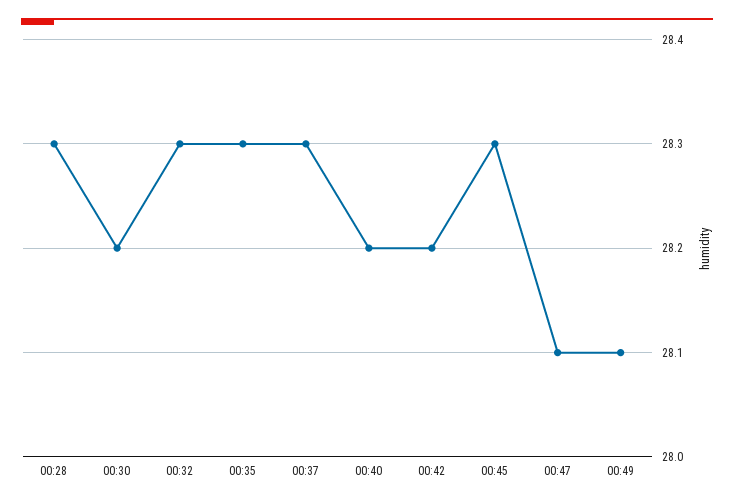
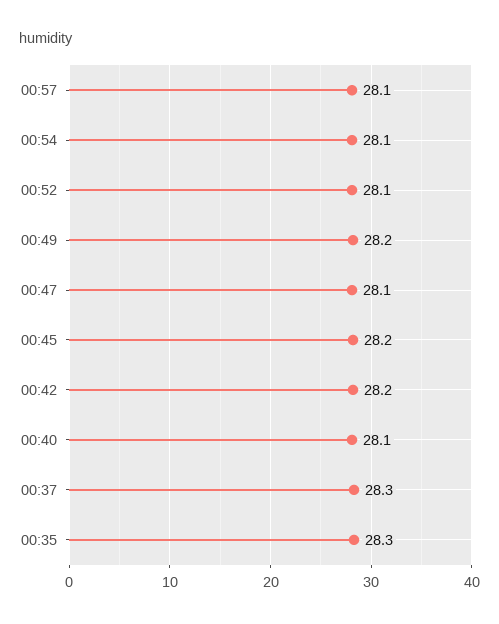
00:28: 28.3 -> none
00:30: 28.2 -> none
00:32: 28.3 -> none
00:40: 28.2 -> 28.1
00:45: 28.3 -> 28.2
00:49: 28.1 -> 28.2
00:57: none -> 28.1
00:54: none -> 28.1
00:52: none -> 28.1

